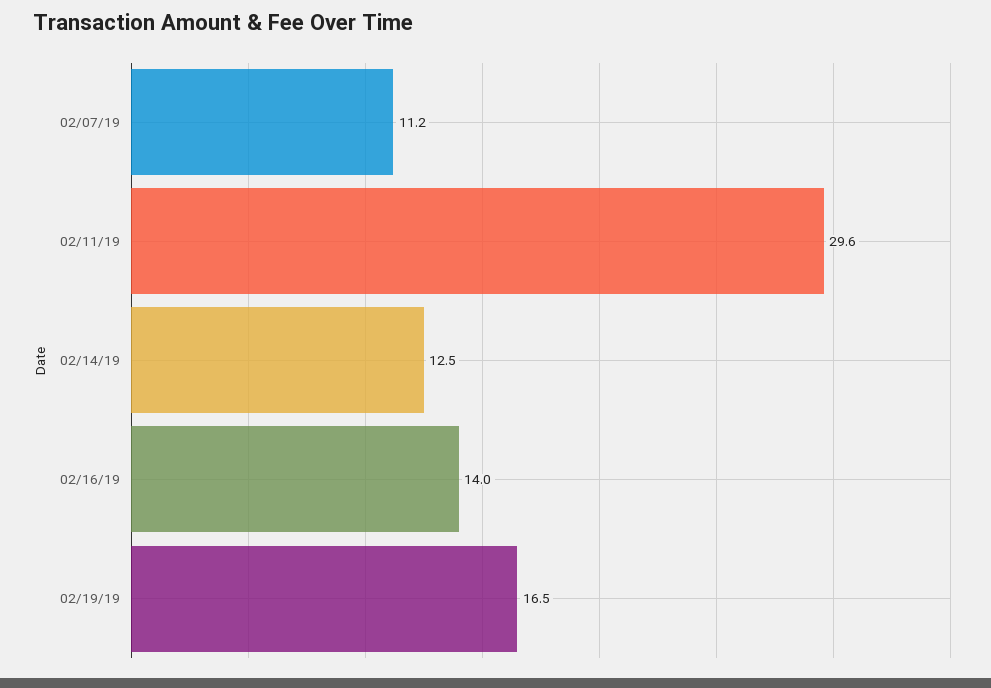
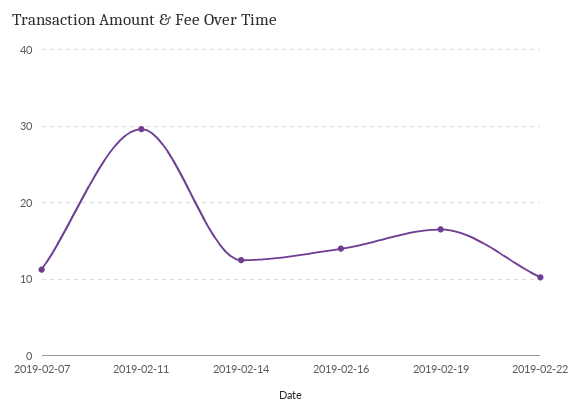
2019-02-22: none -> 10

